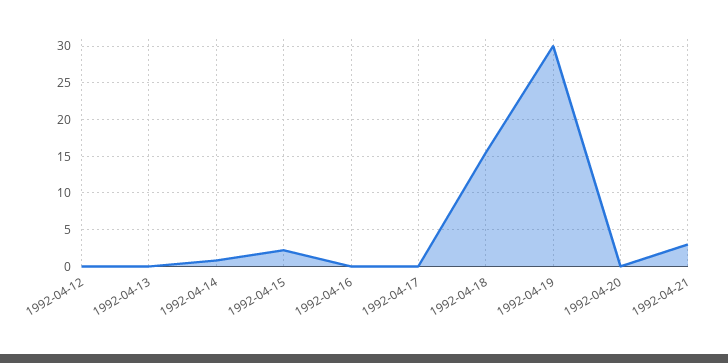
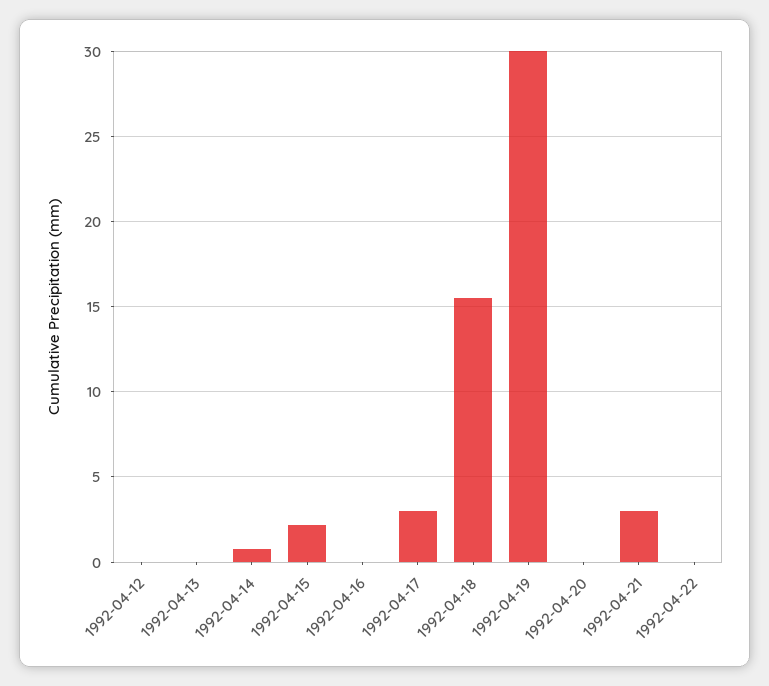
1992-04-17: 0 -> 3
1992-04-22: none -> 0

